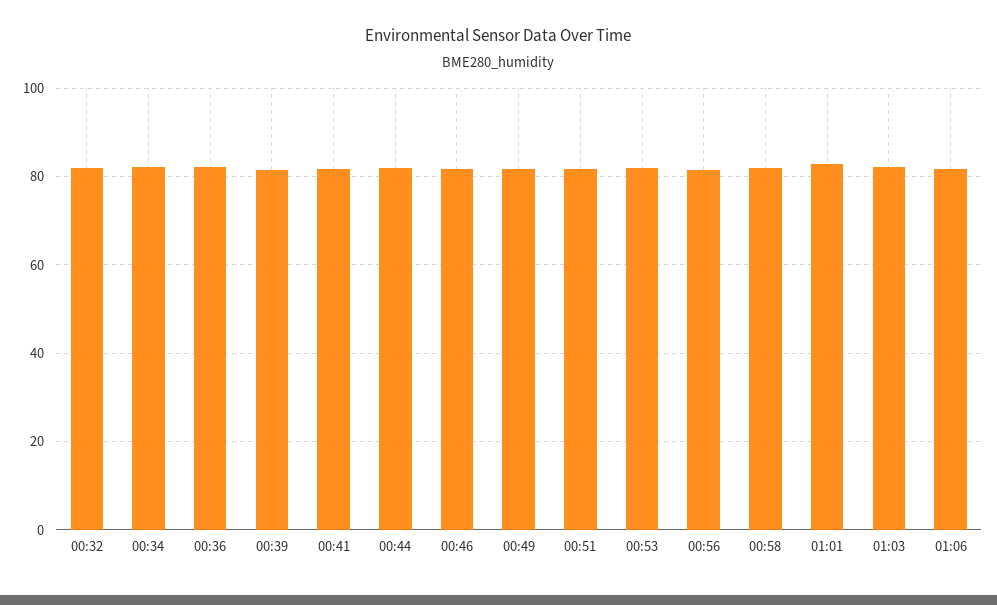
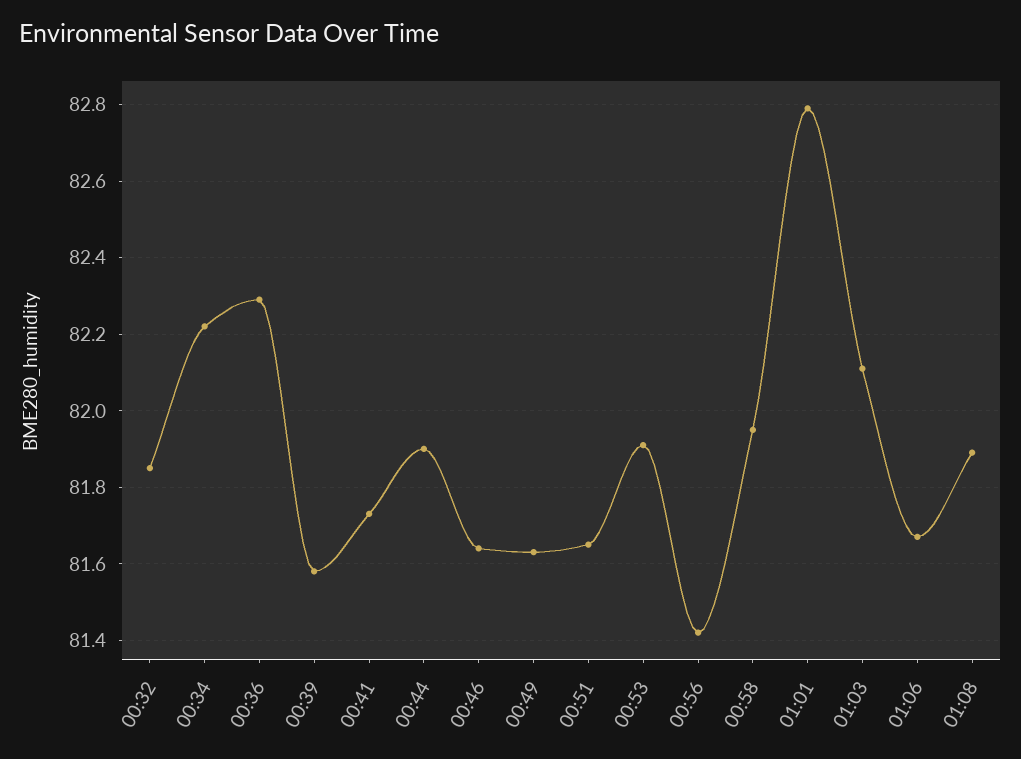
01:08: none -> 81.9

